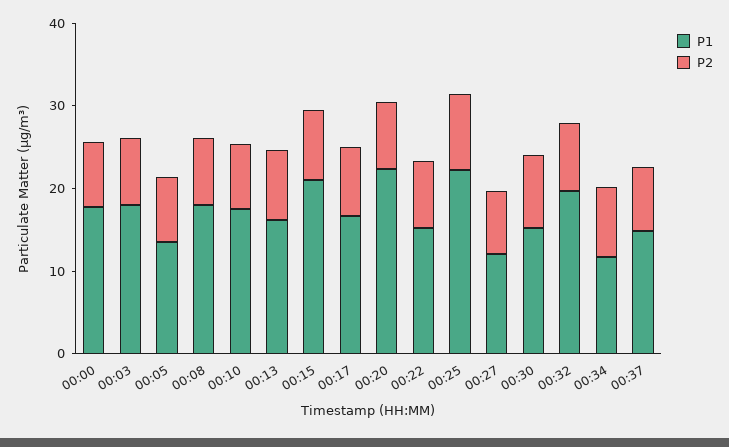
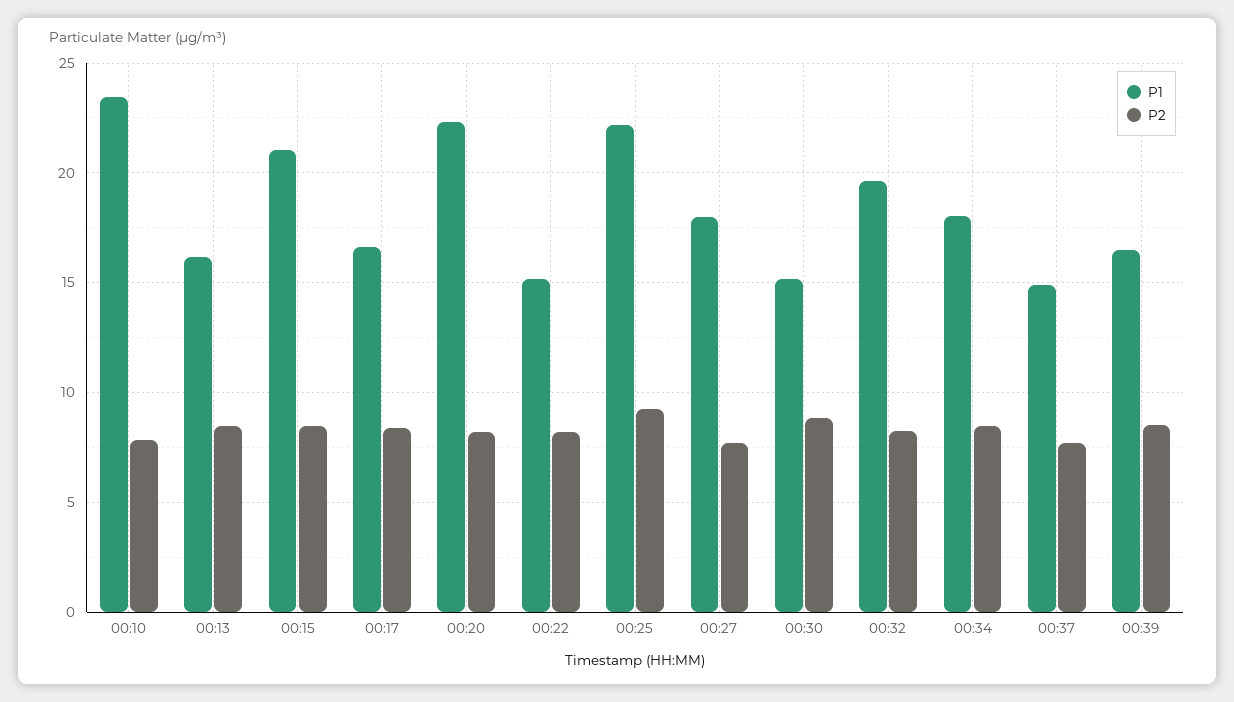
P1, 00:00: 18 -> none
P2, 00:00: 8 -> none
P1, 00:03: 18 -> none
P2, 00:03: 8 -> none
P1, 00:05: 14 -> none
P2, 00:05: 8 -> none
P1, 00:08: 18 -> none
P2, 00:08: 8 -> none
P1, 00:10: 18 -> 23.5
P1, 00:27: 12 -> 18
P1, 00:34: 12 -> 18
P1, 00:39: none -> 16.5
P2, 00:39: none -> 8.5

